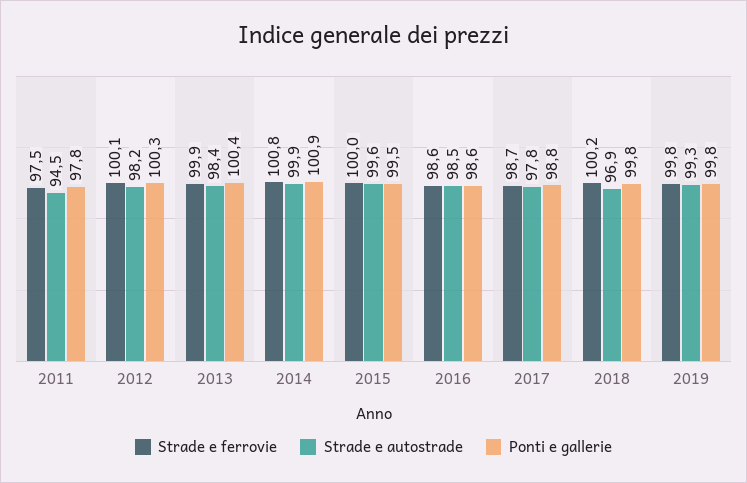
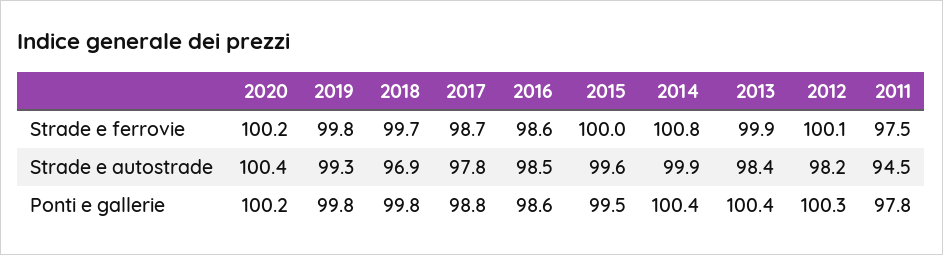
Ponti e gallerie, 2014: 100.9 -> 100.4
Strade e ferrovie, 2018: 100.2 -> 99.7
Strade e ferrovie, 2020: none -> 100.2
Strade e autostrade, 2020: none -> 100.4
Ponti e gallerie, 2020: none -> 100.2

